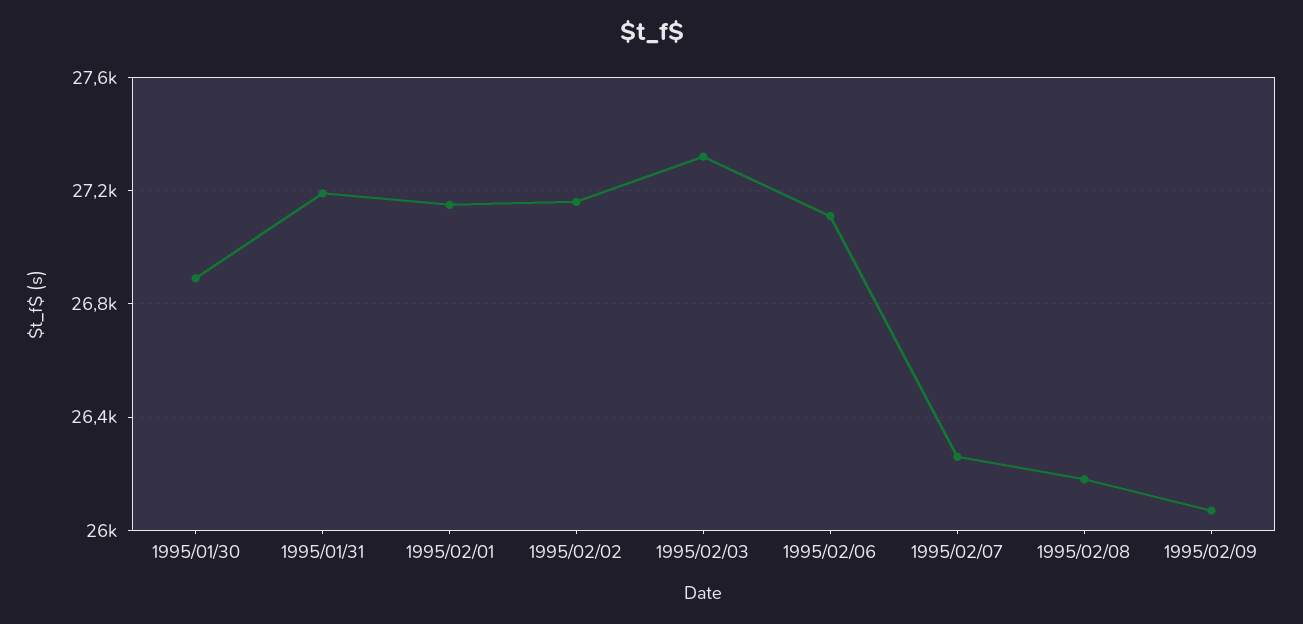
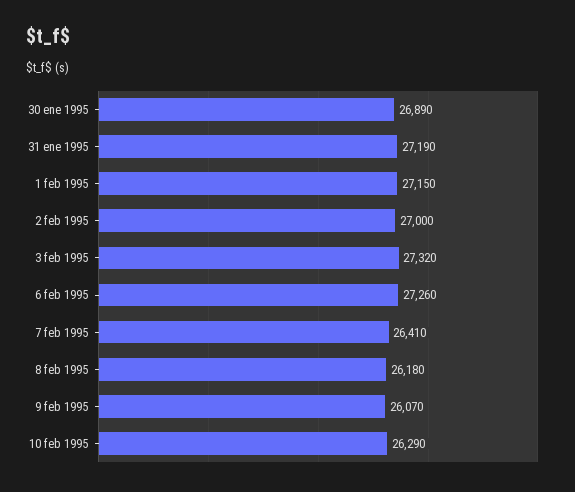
1995/02/02: 27150 -> 27000
1995/02/06: 27100 -> 27260
1995/02/07: 26250 -> 26410
10 feb 1995: none -> 26290

